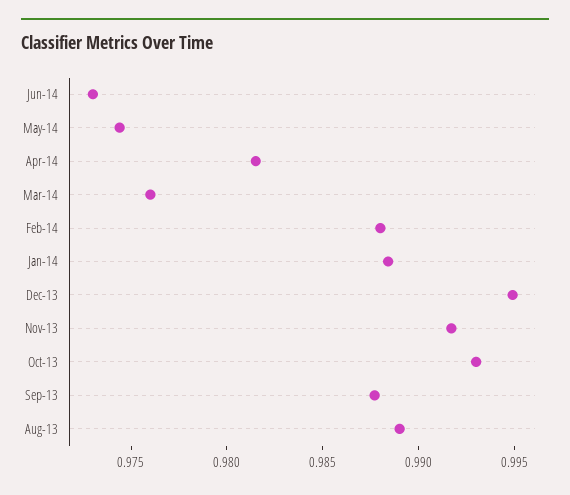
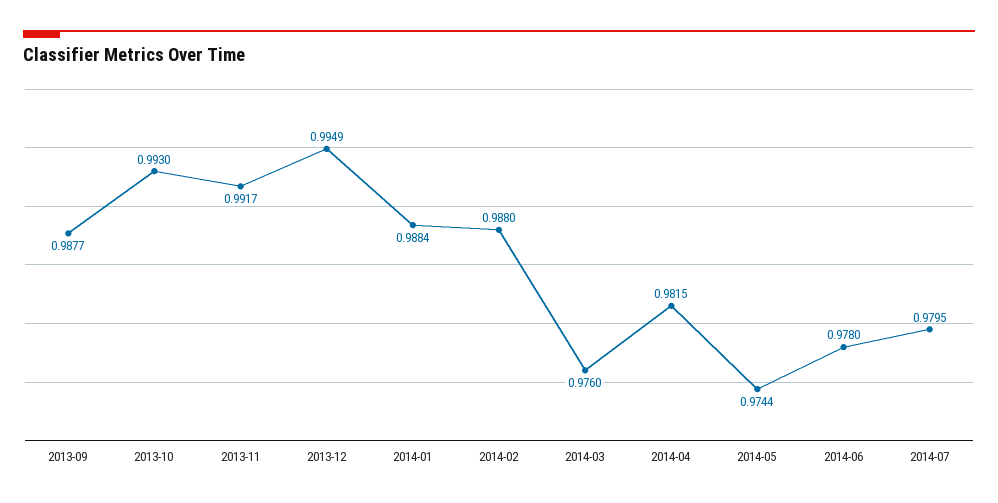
Jun-14: 0.973 -> 0.978
Aug-13: 0.989 -> none
2014-07: none -> 0.9795

